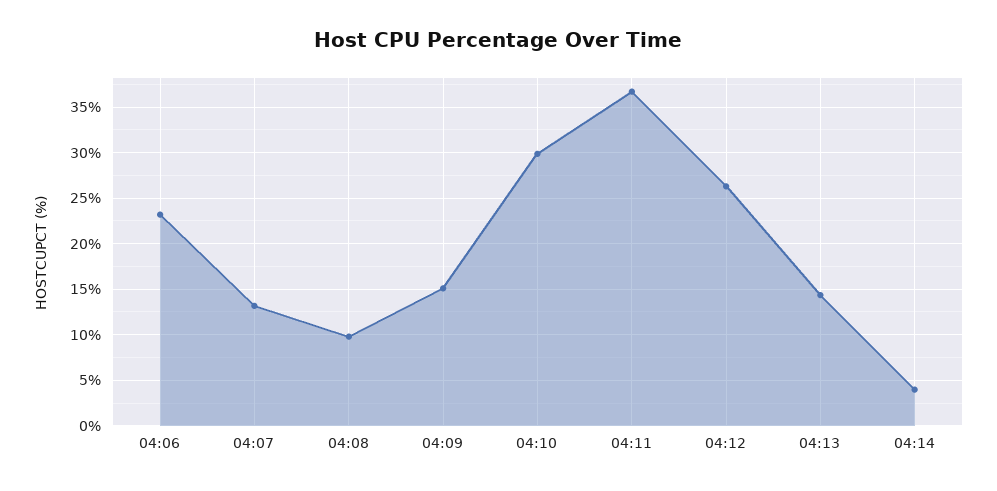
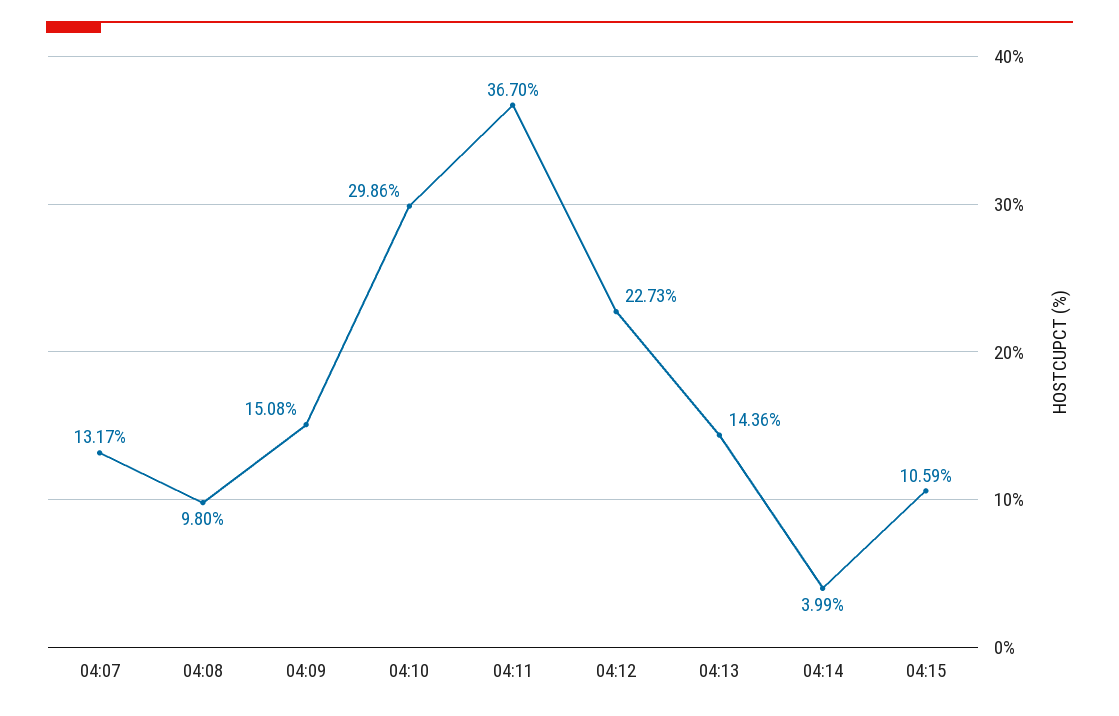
04:06: 23 -> none
04:12: 26 -> 22.73
04:15: none -> 10.59

